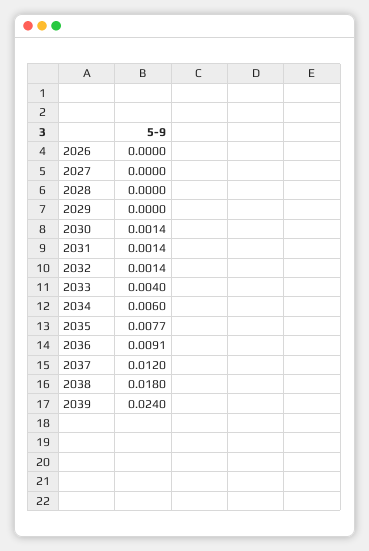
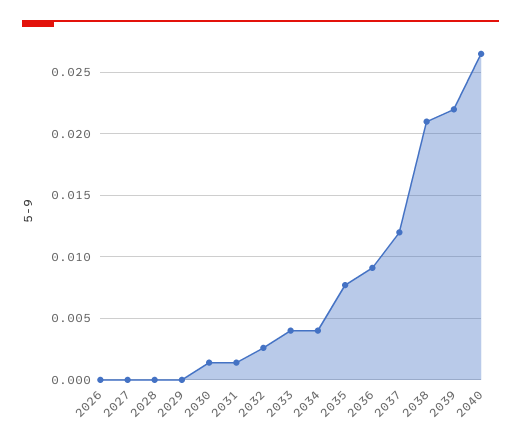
2032: 0.0014 -> 0.0025
2034: 0.006 -> 0.004
2038: 0.018 -> 0.021
2039: 0.024 -> 0.022
2040: none -> 0.0265

